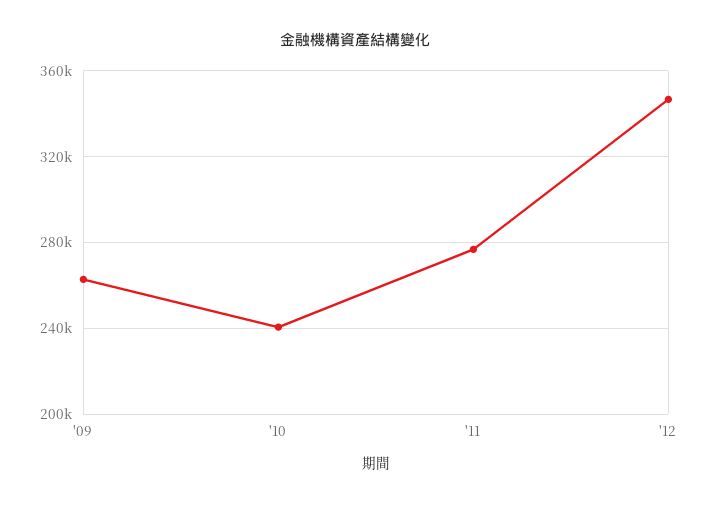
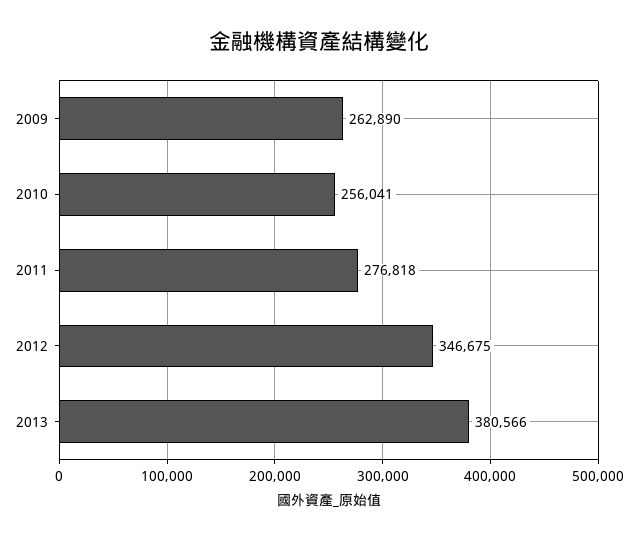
'10: 240000 -> 256041
2013: none -> 380566

